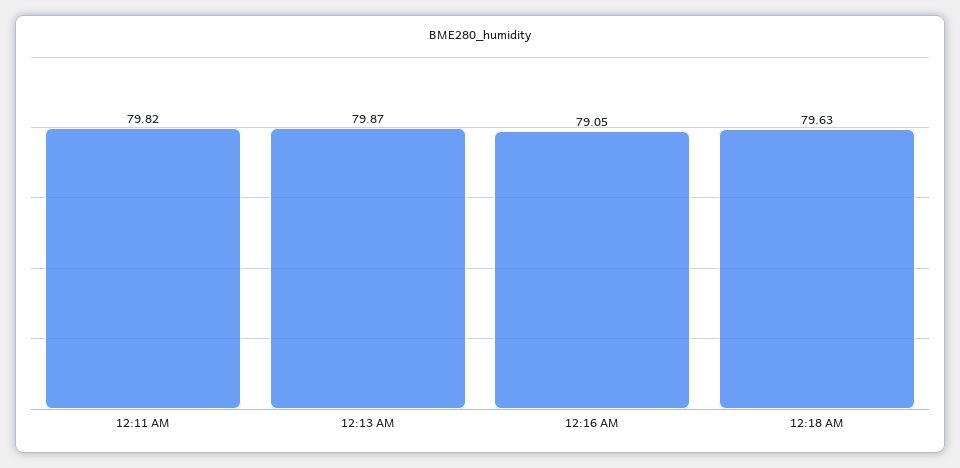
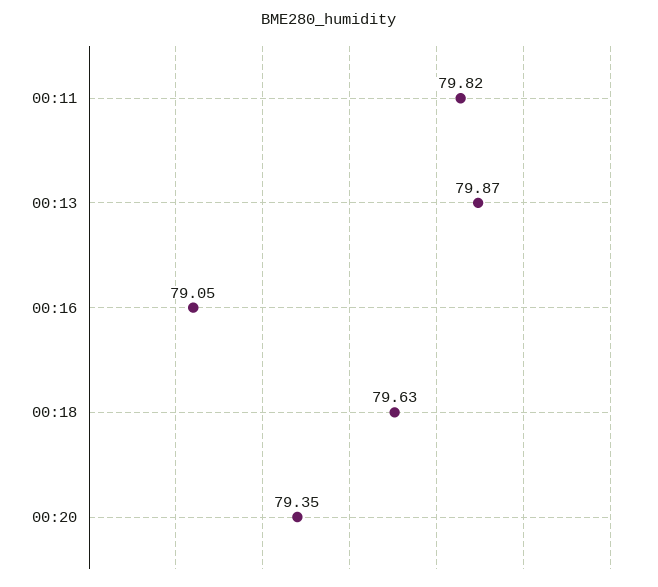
00:20: none -> 79.35

